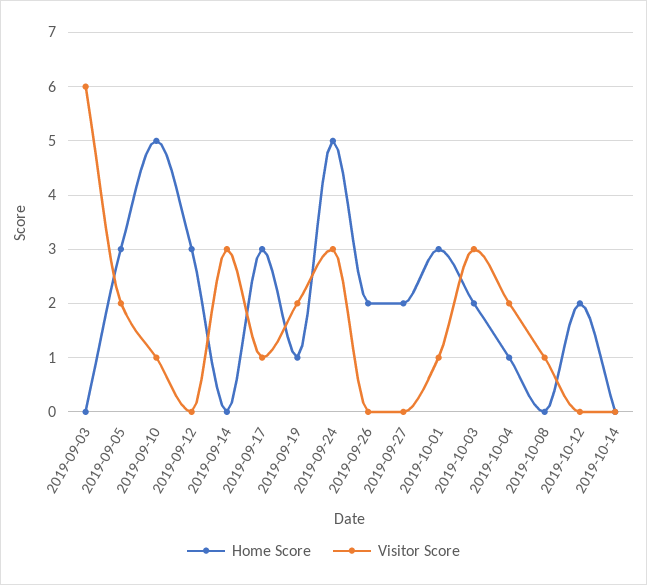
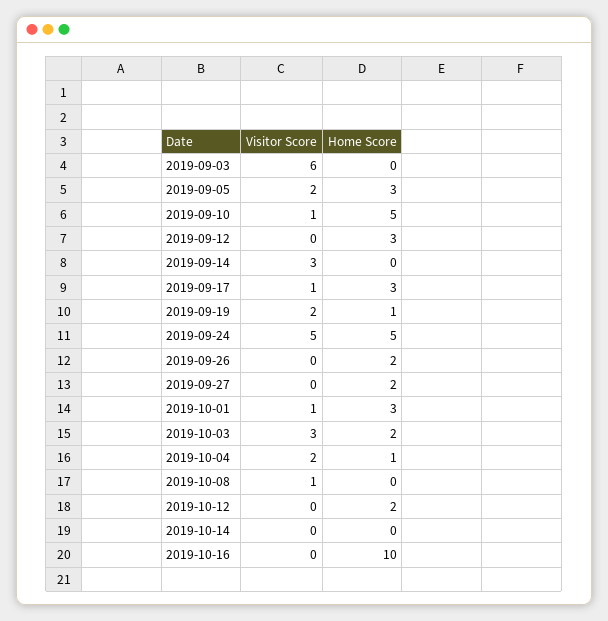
Visitor Score, 2019-09-24: 3 -> 5
Visitor Score, 2019-10-16: none -> 0
Home Score, 2019-10-16: none -> 10

